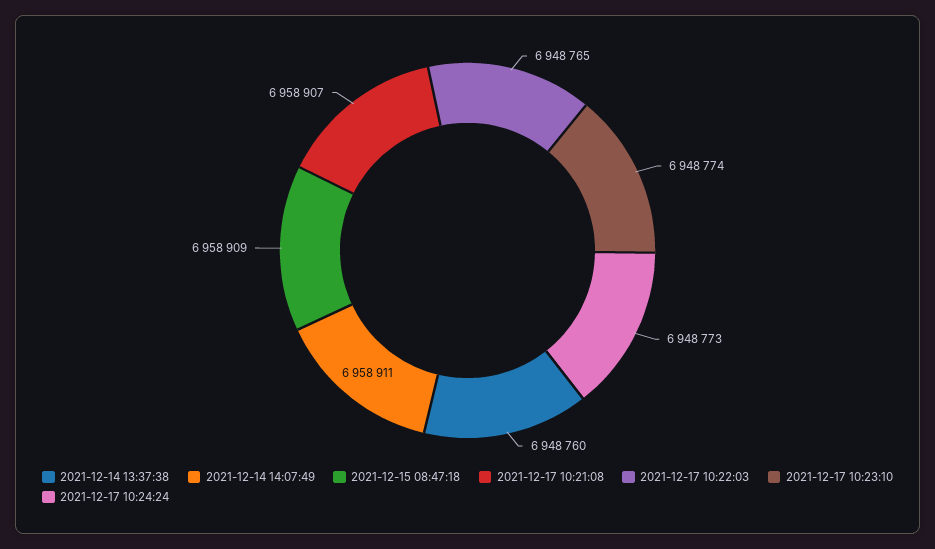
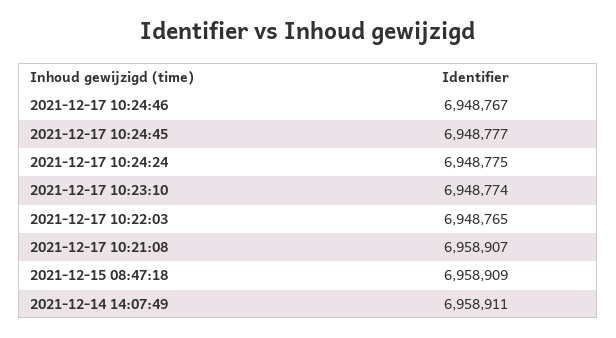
2021-12-14 13:37:38: 6948760 -> none
2021-12-17 10:24:24: 6948773 -> 6948775
2021-12-17 10:24:46: none -> 6948767
2021-12-17 10:24:45: none -> 6948777

